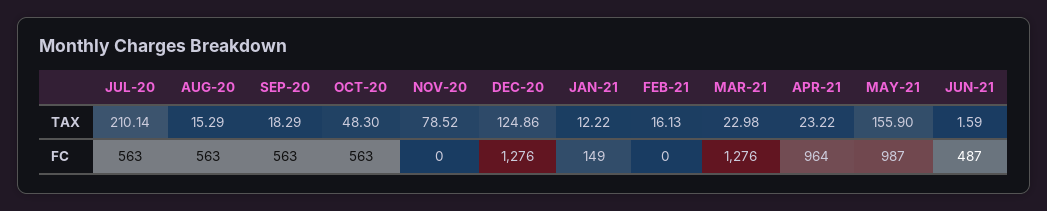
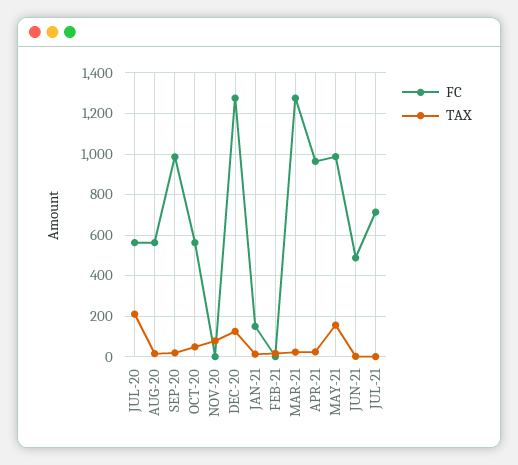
FC, SEP-20: 563 -> 1000
FC, JUL-21: none -> 700
TAX, JUL-21: none -> 0

